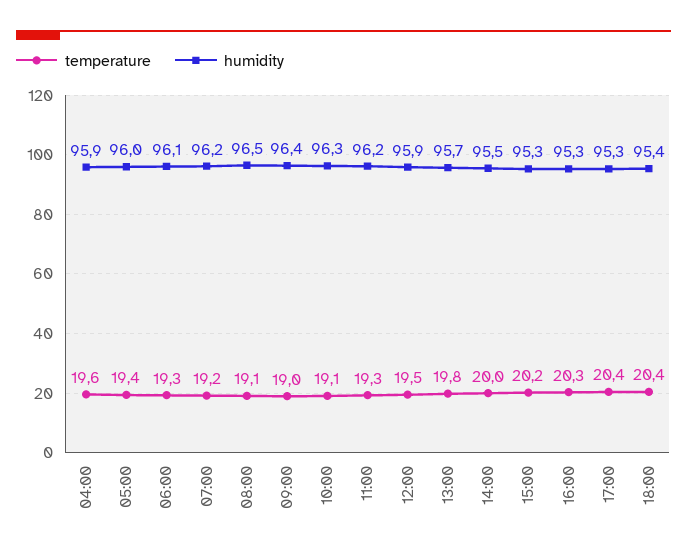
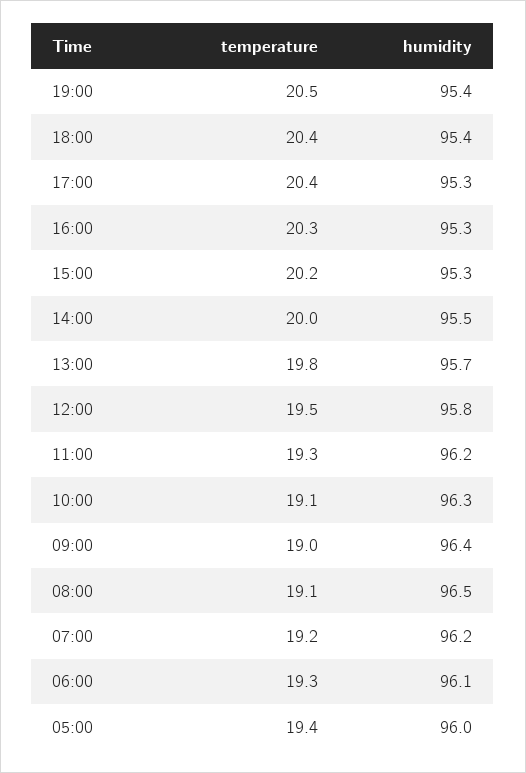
temperature, 04:00: 19.6 -> none
humidity, 04:00: 95.9 -> none
humidity, 12:00: 95.9 -> 95.8
temperature, 19:00: none -> 20.5
humidity, 19:00: none -> 95.4

